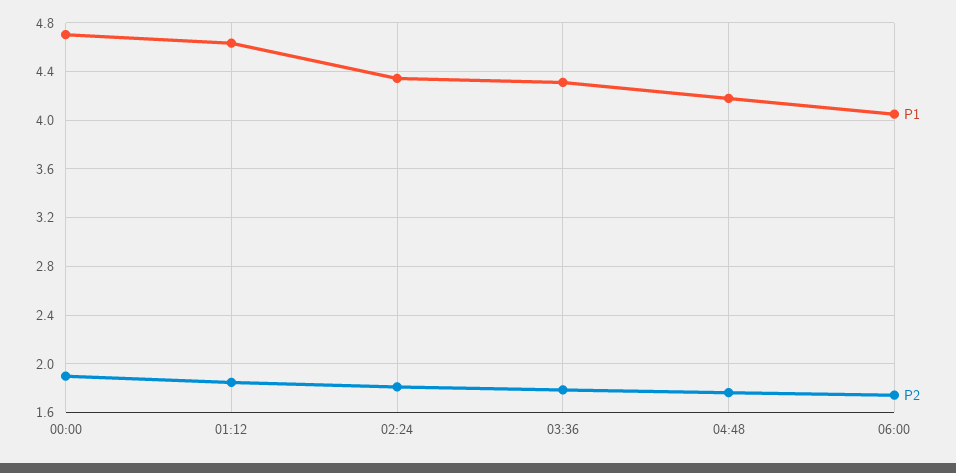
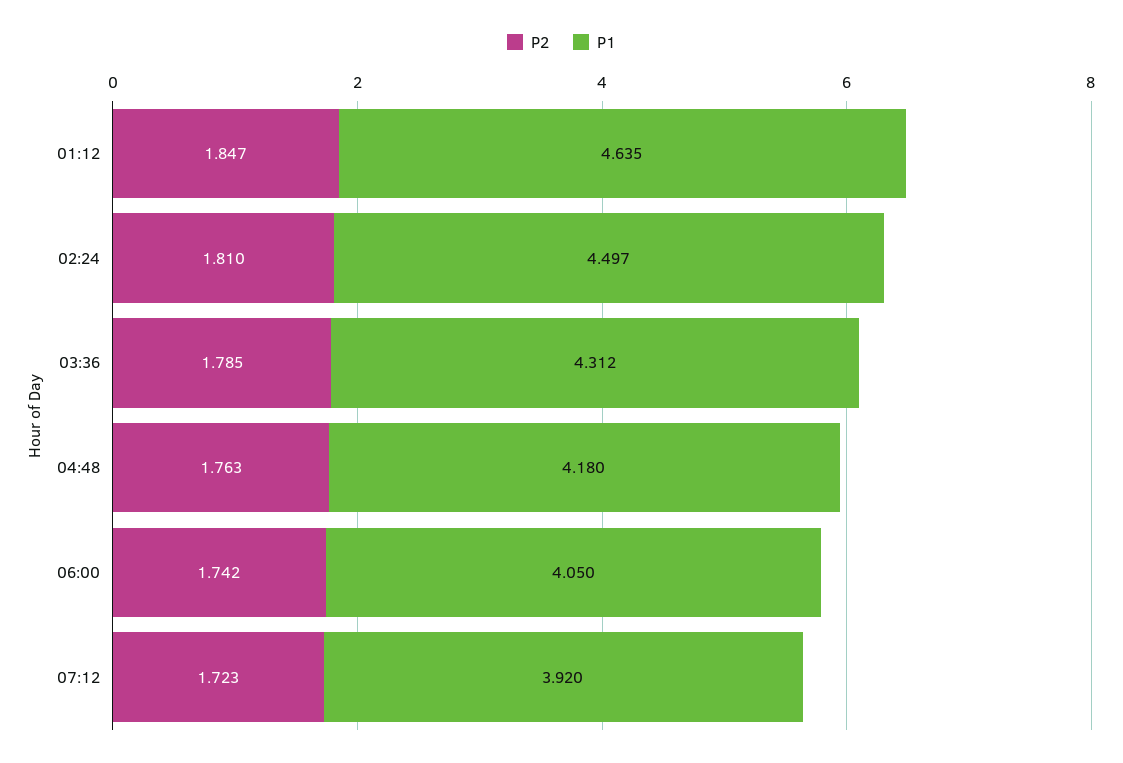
P1, 00:00: 4.7 -> none
P2, 00:00: 1.9 -> none
P1, 02:24: 4.35 -> 4.497
P2, 07:12: none -> 1.723
P1, 07:12: none -> 3.92

